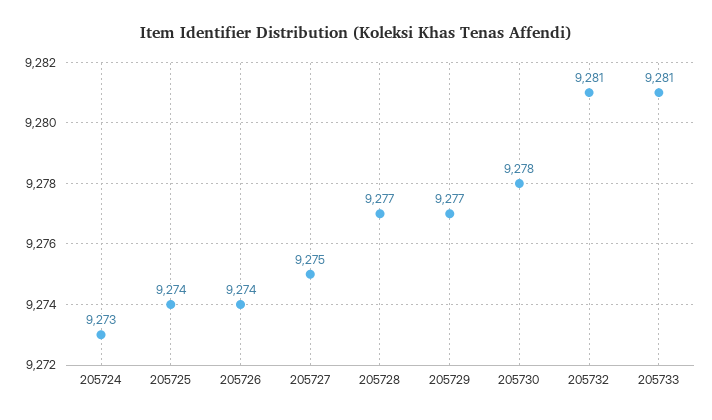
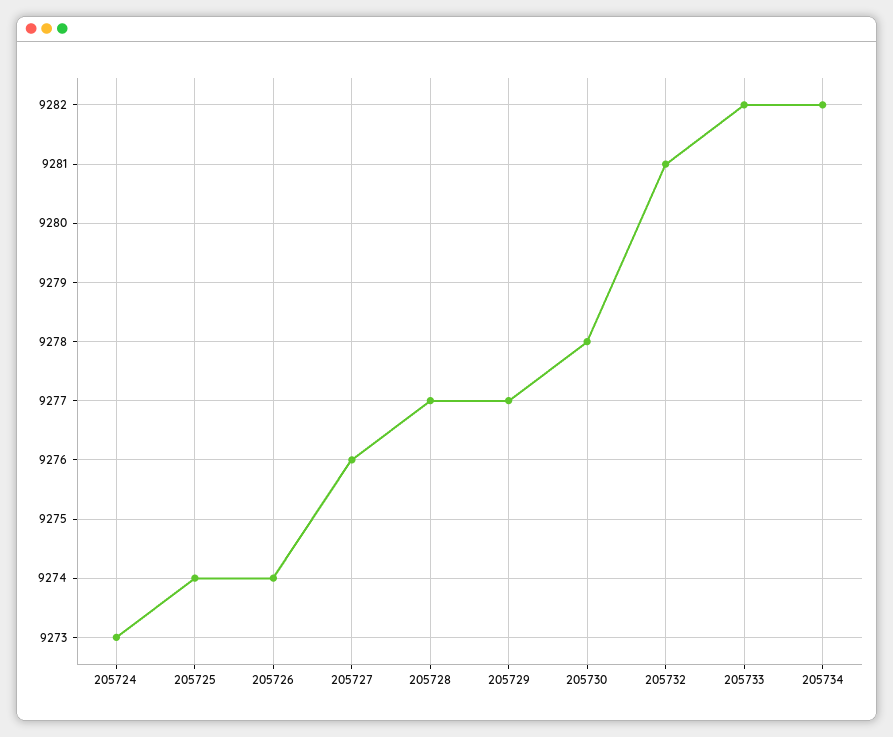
205727: 9275 -> 9276
205733: 9281 -> 9282
205734: none -> 9282

